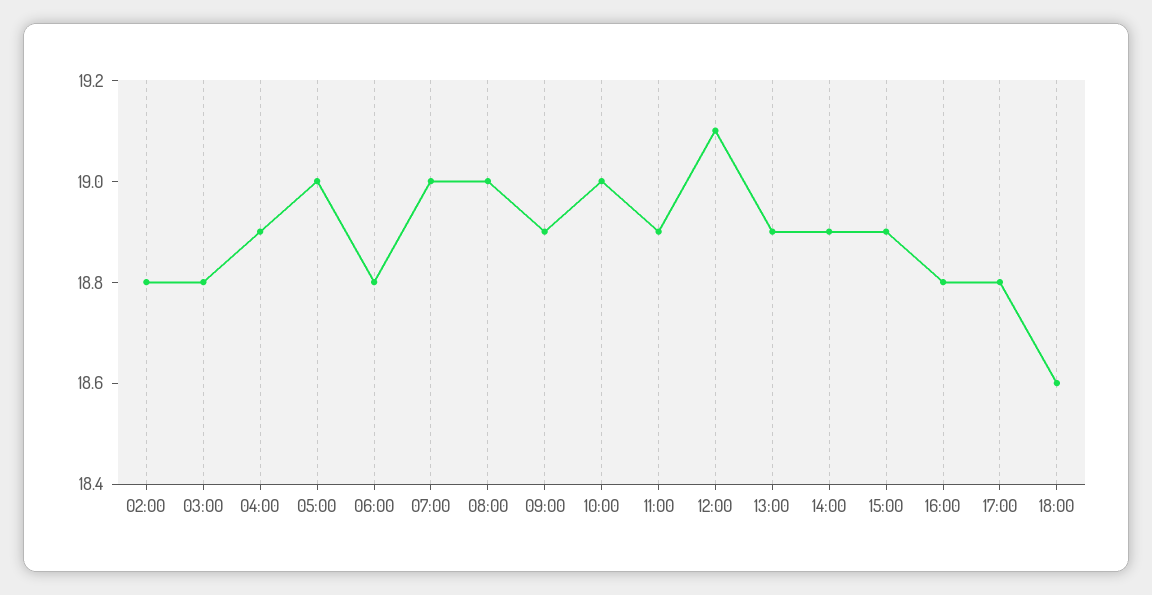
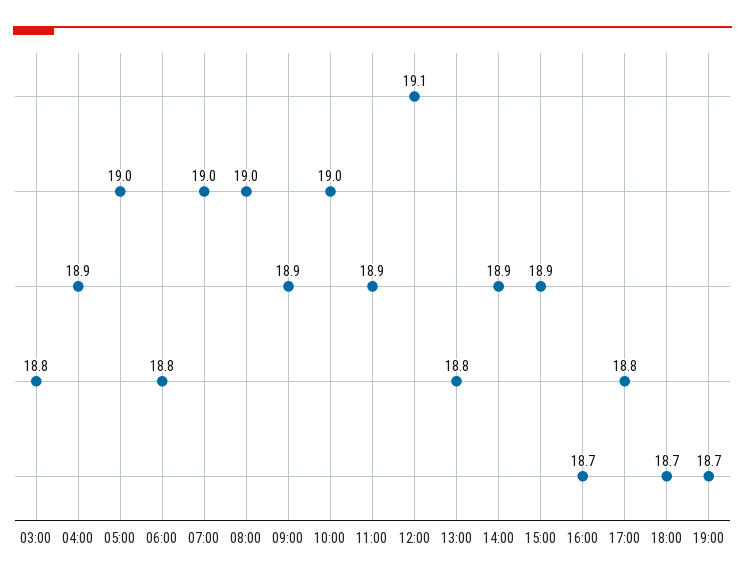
02:00: 18.8 -> none
13:00: 18.9 -> 18.8
16:00: 18.8 -> 18.7
18:00: 18.6 -> 18.7
19:00: none -> 18.7

